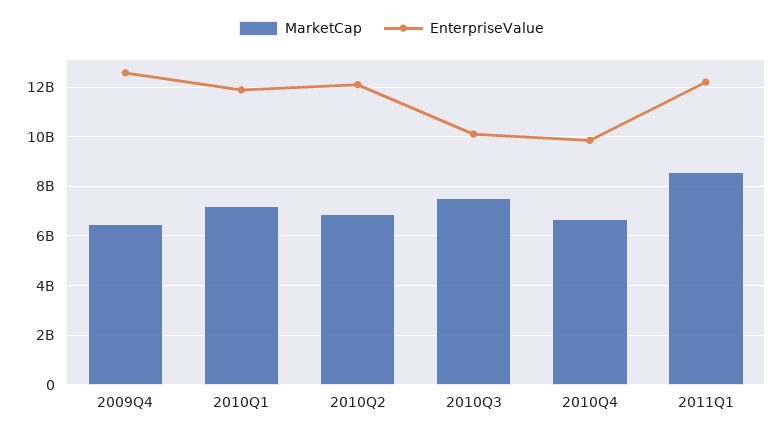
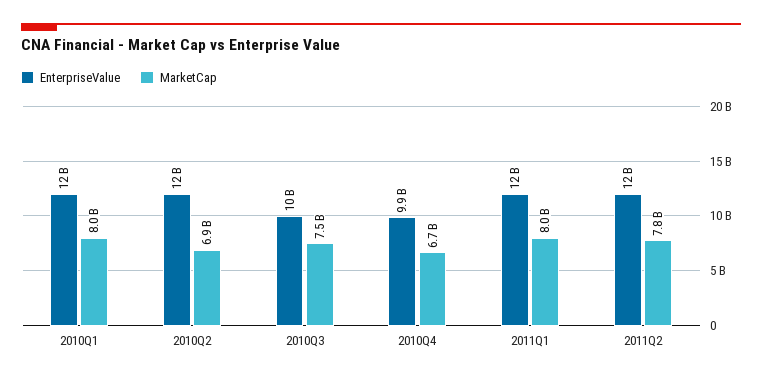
MarketCap, 2009Q4: 6500000000 -> none
EnterpriseValue, 2009Q4: 12500000000 -> none
MarketCap, 2010Q1: 7250000000 -> 8000000000
MarketCap, 2011Q1: 8500000000 -> 8000000000
EnterpriseValue, 2011Q2: none -> 12000000000
MarketCap, 2011Q2: none -> 7800000000

